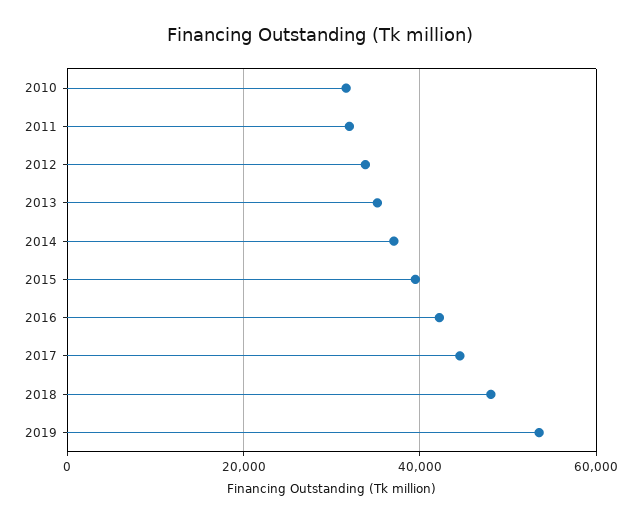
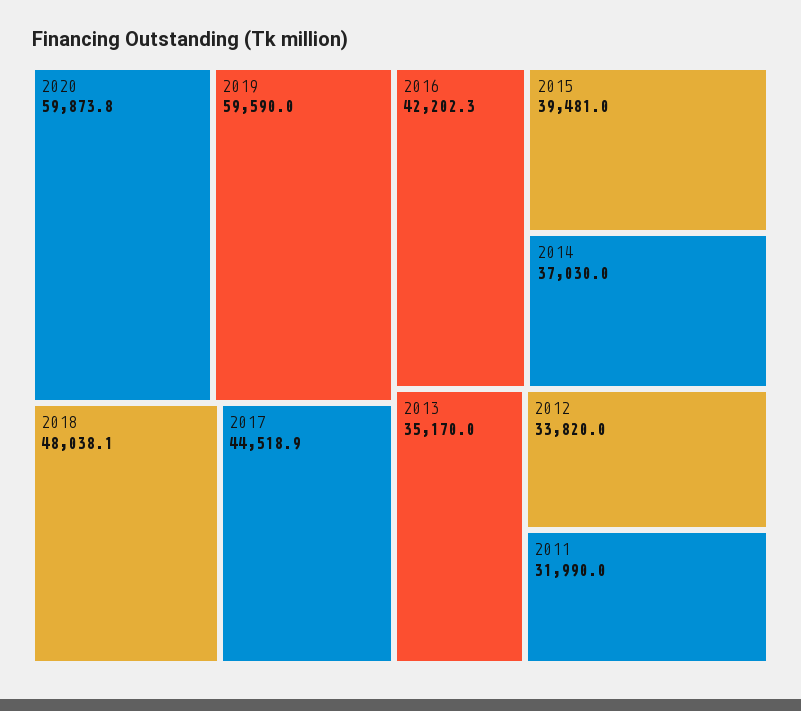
2010: 32000 -> none
2019: 54000 -> 59590
2020: none -> 59873.8

